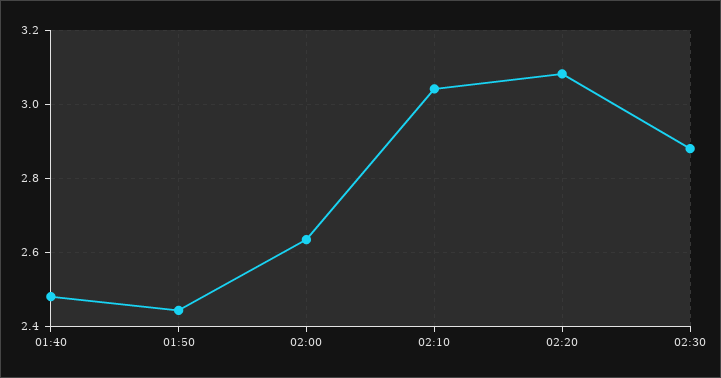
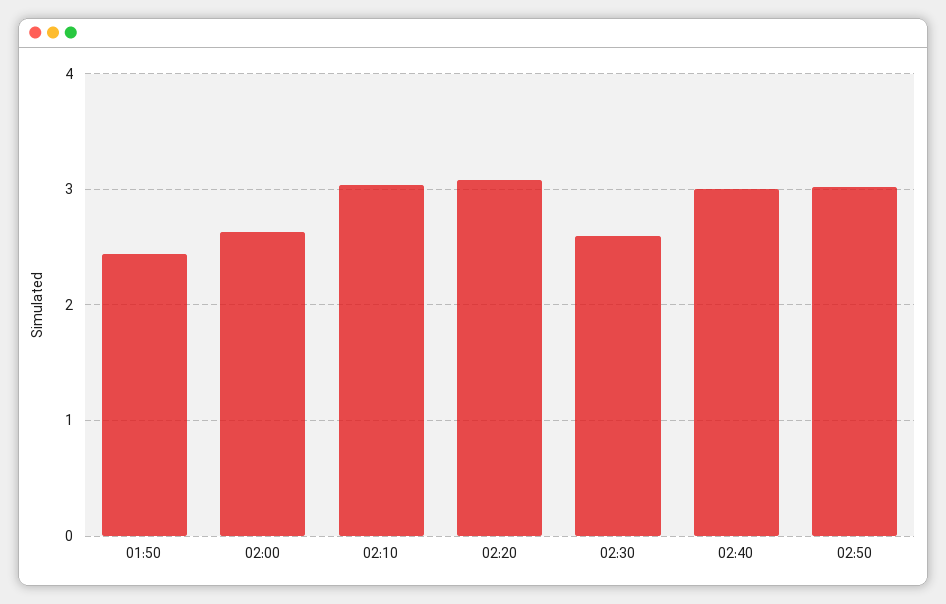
01:40: 2.48 -> none
02:30: 2.88 -> 2.6
02:40: none -> 3
02:50: none -> 3

